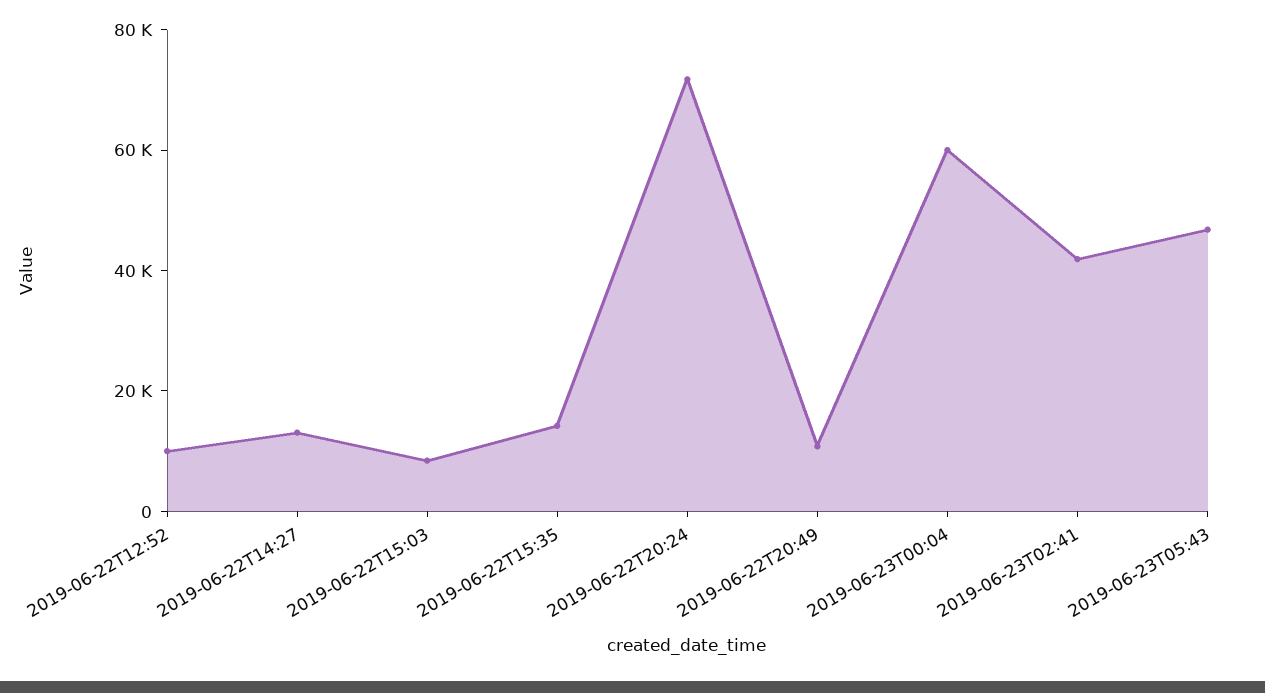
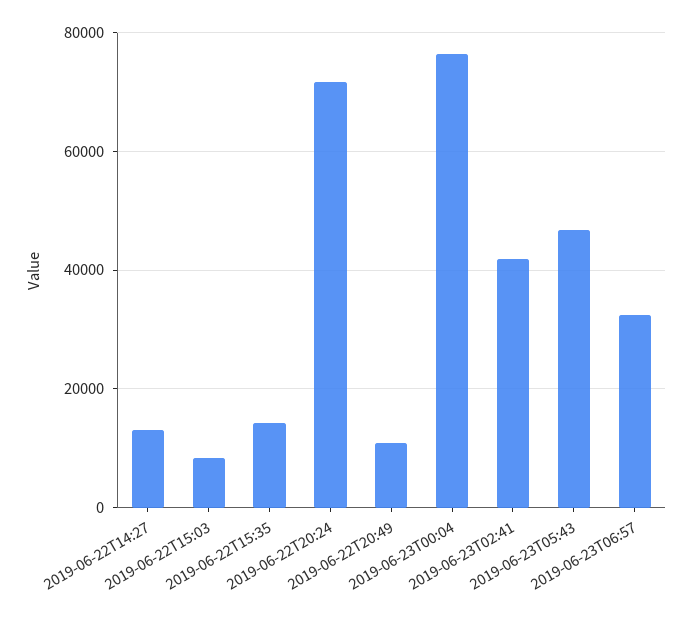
2019-06-22T12:52: 10000 -> none
2019-06-23T00:04: 60000 -> 76000
2019-06-23T06:57: none -> 32000

